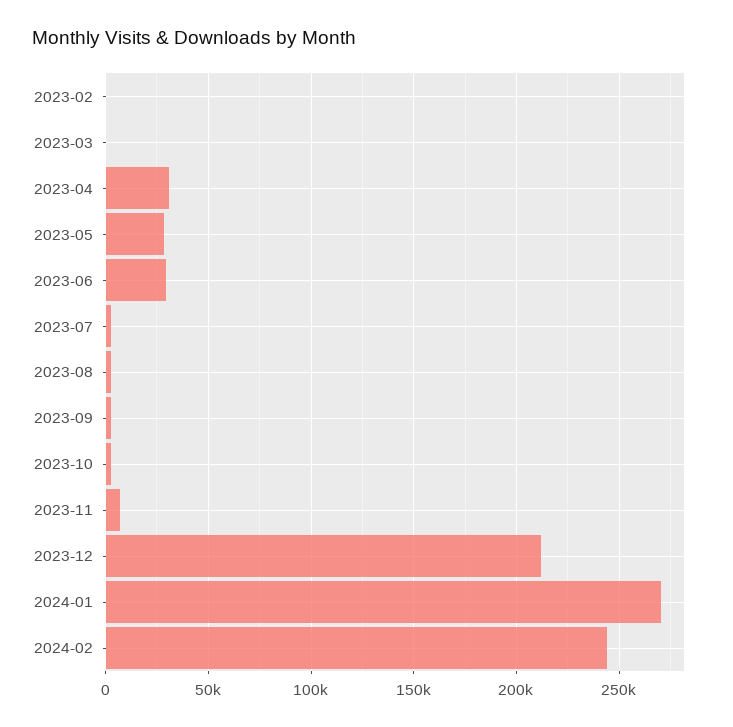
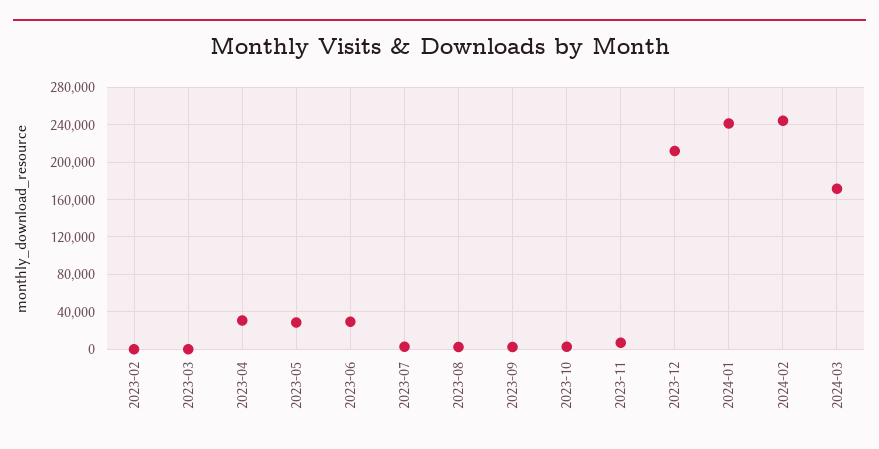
2024-01: 270000 -> 240000
2024-03: none -> 170000

